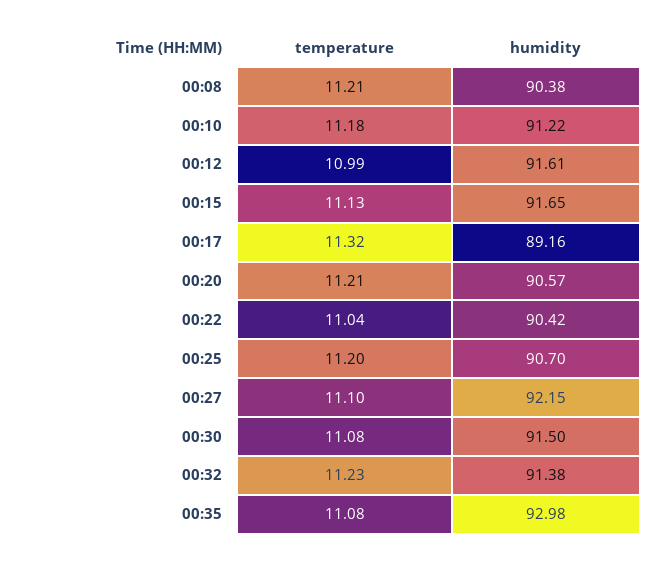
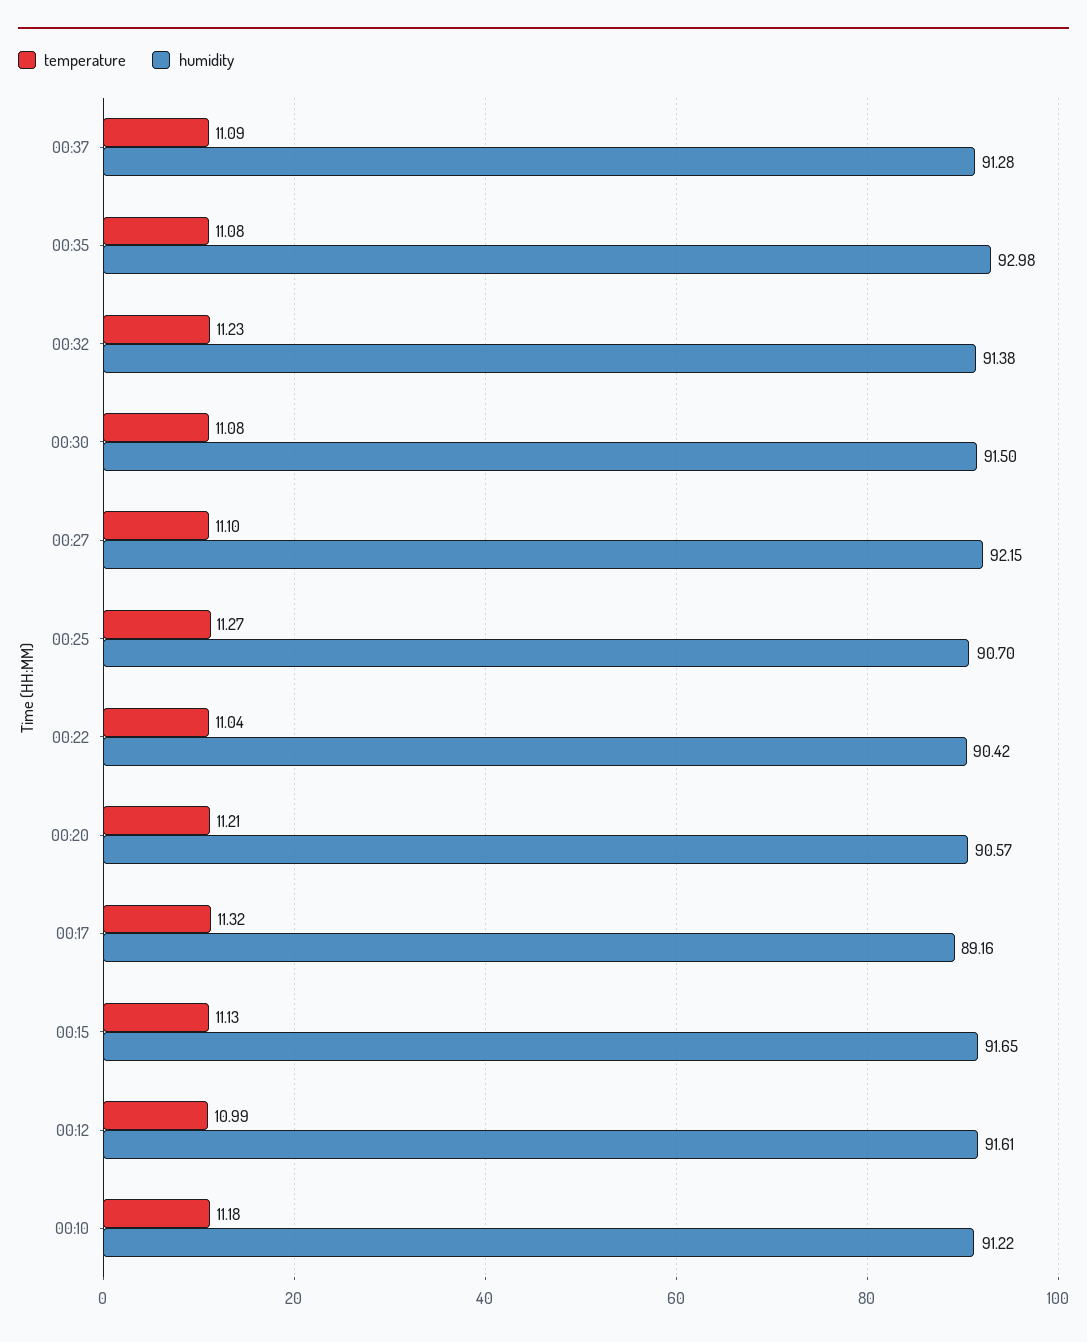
temperature, 00:08: 11.21 -> none
humidity, 00:08: 90.38 -> none
temperature, 00:25: 11.2 -> 11.27
temperature, 00:37: none -> 11.09
humidity, 00:37: none -> 91.28

